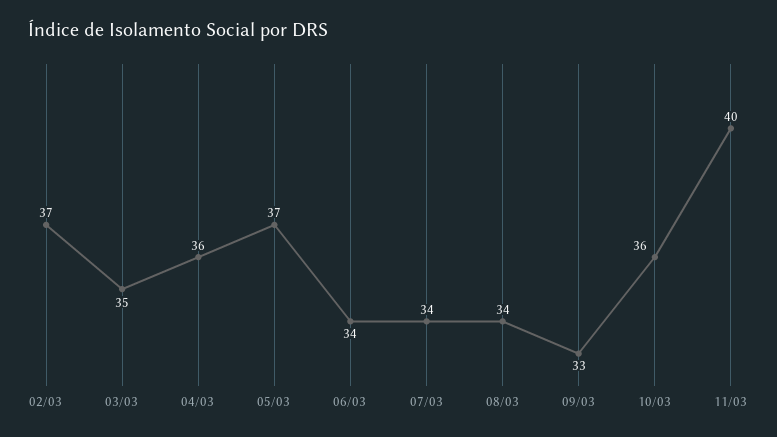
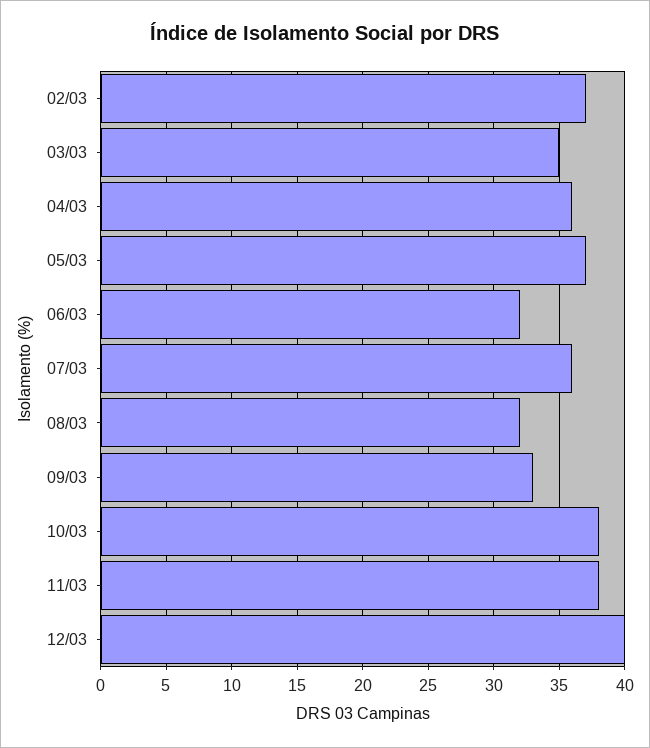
06/03: 34 -> 32
07/03: 34 -> 36
08/03: 34 -> 32
10/03: 36 -> 38
11/03: 40 -> 38
12/03: none -> 40

